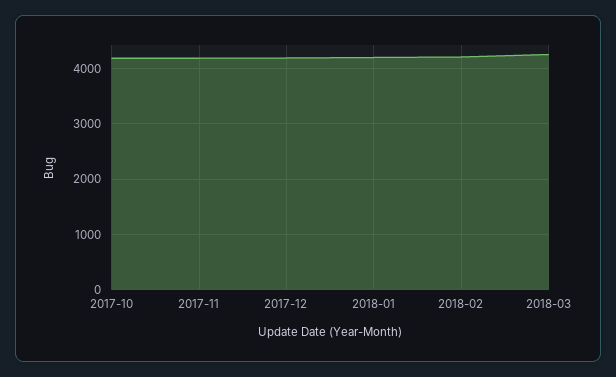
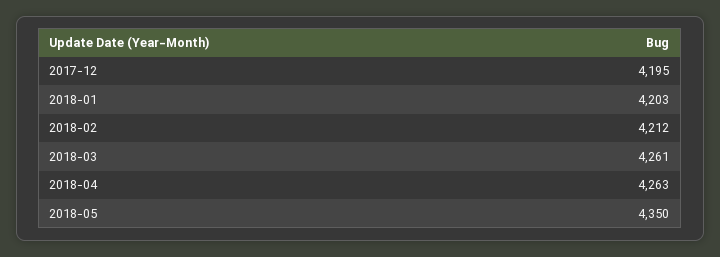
2017-10: 4200 -> none
2017-11: 4200 -> none
2018-04: none -> 4263
2018-05: none -> 4350

